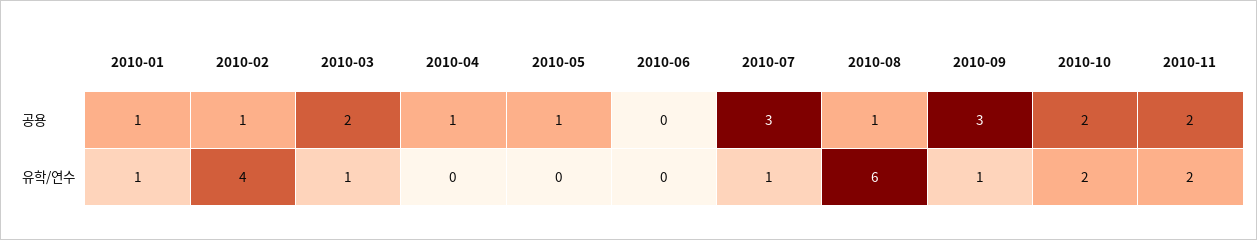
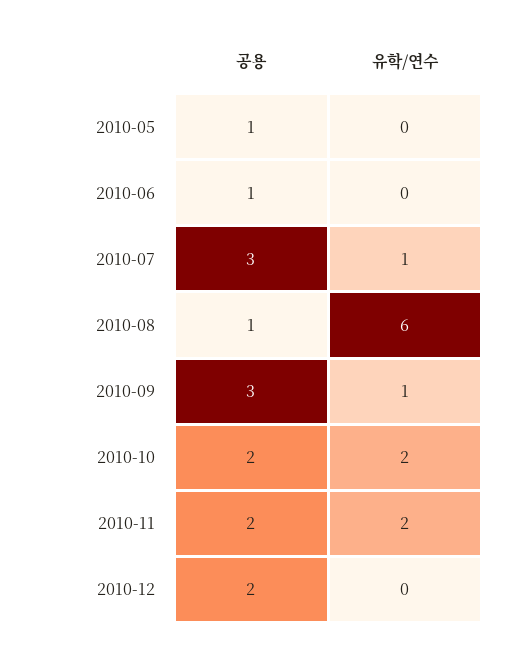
2010-01, 공용: 1 -> none
2010-02, 공용: 1 -> none
2010-03, 공용: 2 -> none
2010-04, 공용: 1 -> none
2010-06, 공용: 0 -> 1
2010-01, 유학/연수: 1 -> none
2010-02, 유학/연수: 4 -> none
2010-03, 유학/연수: 1 -> none
2010-04, 유학/연수: 0 -> none
2010-12, 공용: none -> 2
2010-12, 유학/연수: none -> 0

